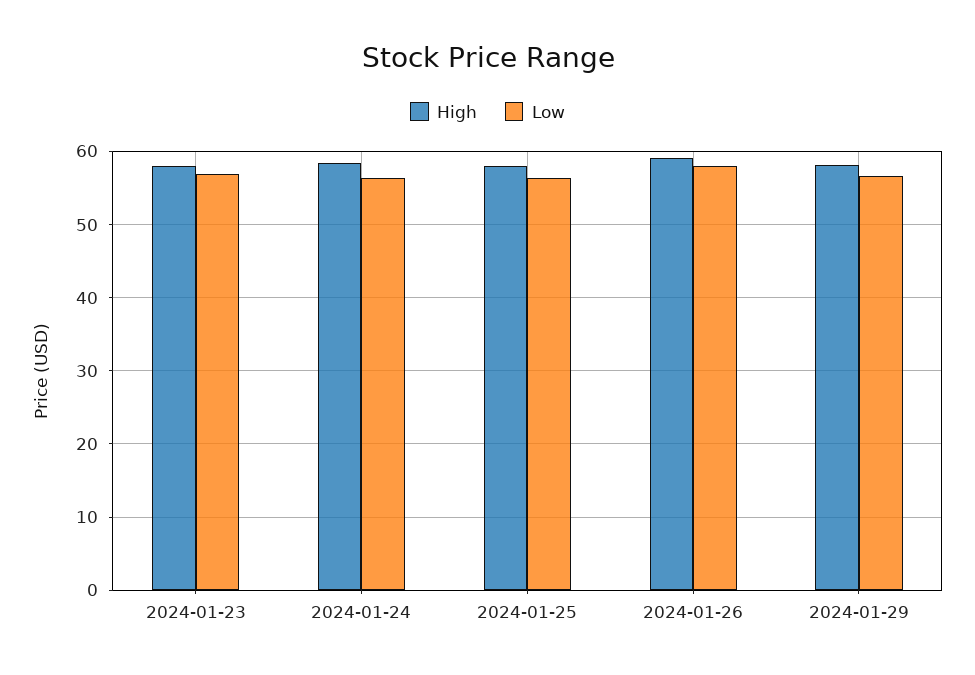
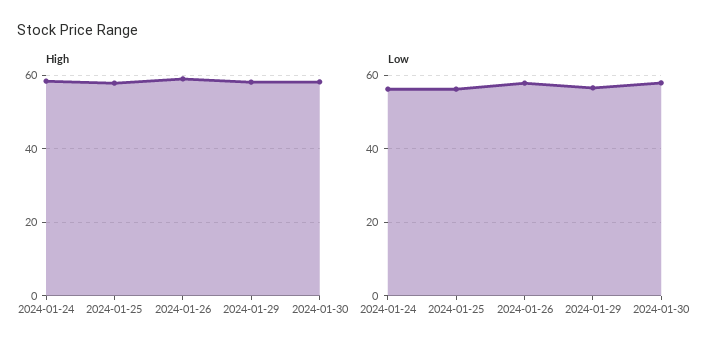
High, 2024-01-23: 58 -> none
Low, 2024-01-23: 57 -> none
High, 2024-01-30: none -> 58
Low, 2024-01-30: none -> 58

